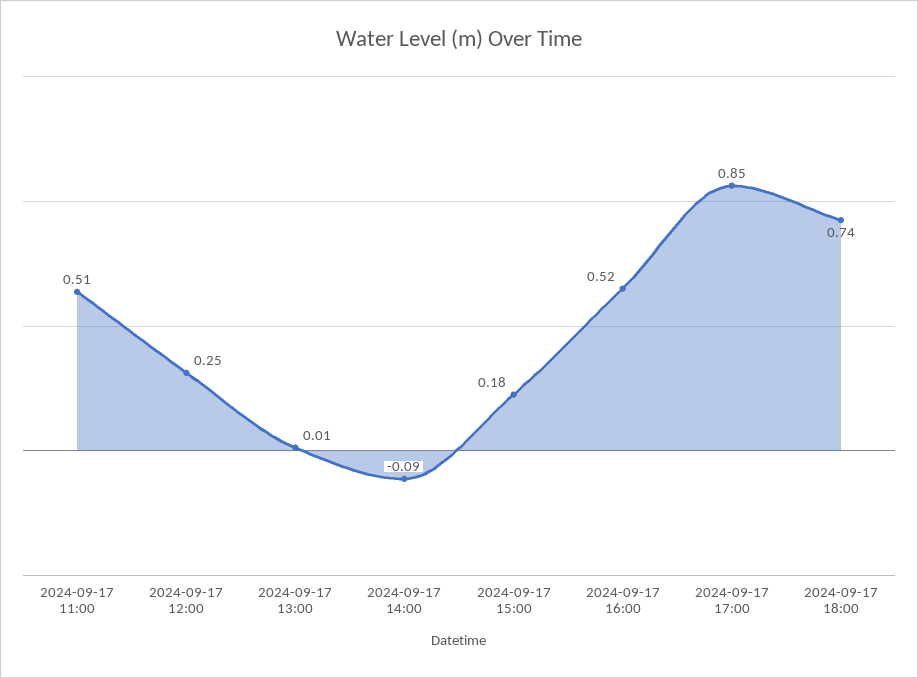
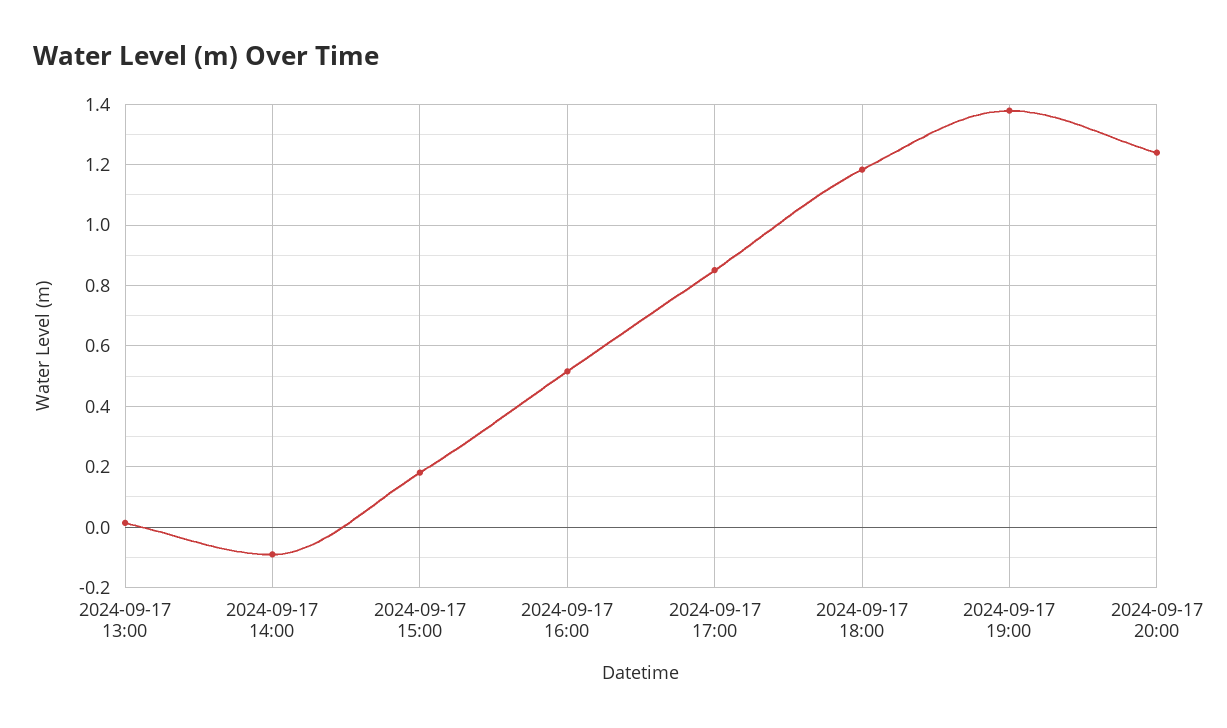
2024-09-17 11:00: 0.51 -> none
2024-09-17 12:00: 0.25 -> none
2024-09-17 18:00: 0.74 -> 1.18
2024-09-17 19:00: none -> 1.38
2024-09-17 20:00: none -> 1.24

